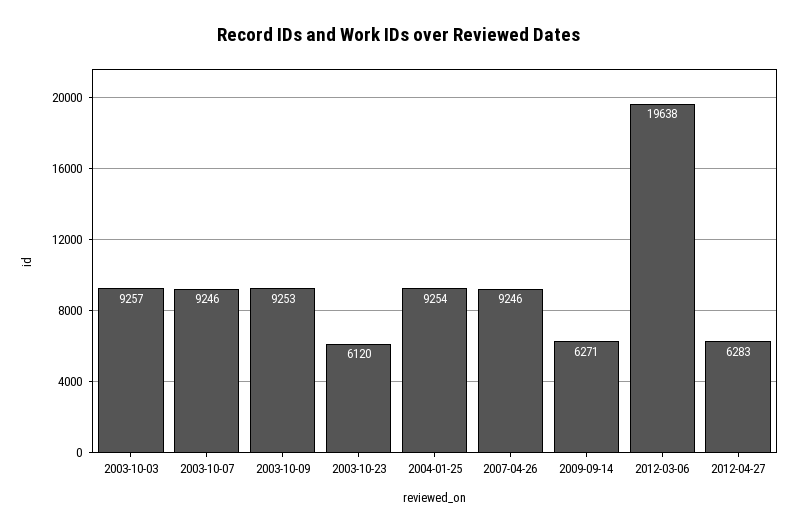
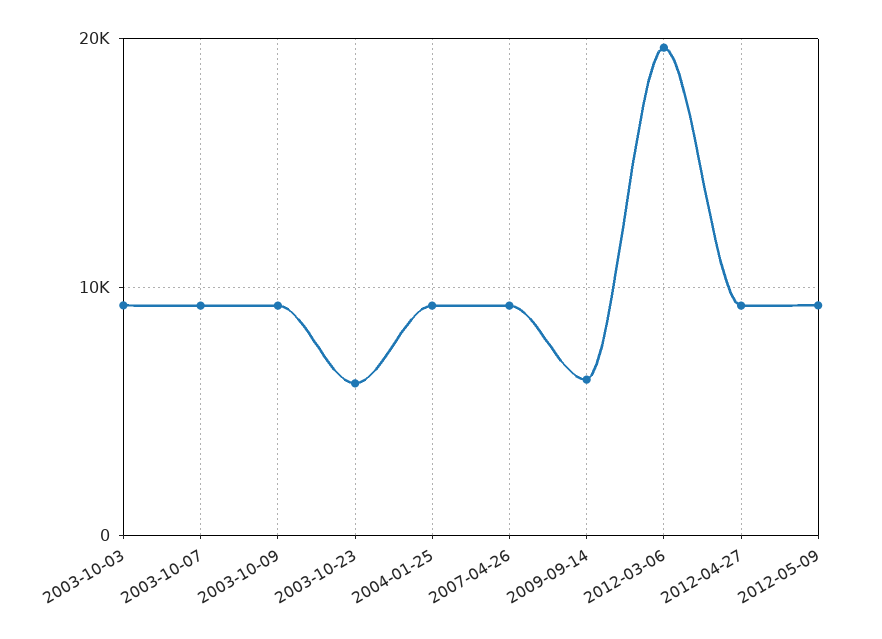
2012-04-27: 6283 -> 9000
2012-05-09: none -> 9000

